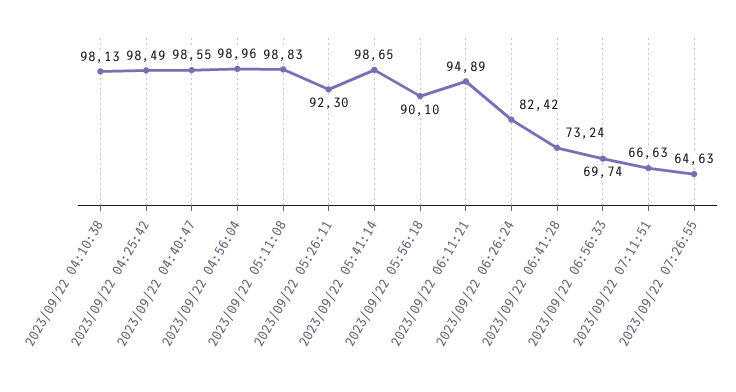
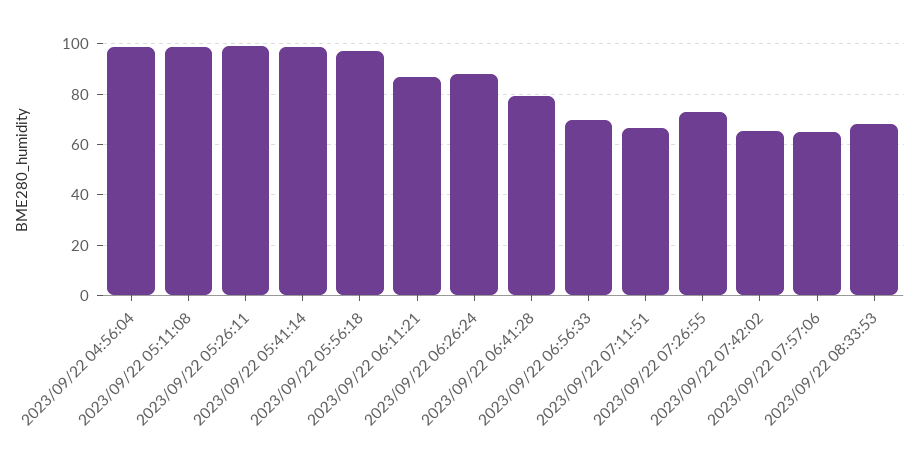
2023/09/22 04:10:38: 98.13 -> none
2023/09/22 04:25:42: 98.49 -> none
2023/09/22 04:40:47: 98.55 -> none
2023/09/22 05:26:11: 92.3 -> 100
2023/09/22 05:56:18: 90.1 -> 97.5
2023/09/22 06:11:21: 94.89 -> 87.5
2023/09/22 06:26:24: 82.42 -> 87.5
2023/09/22 06:41:28: 73.24 -> 80
2023/09/22 07:26:55: 64.63 -> 72.5
2023/09/22 07:42:02: none -> 65
2023/09/22 07:57:06: none -> 65
2023/09/22 08:33:53: none -> 67.5

